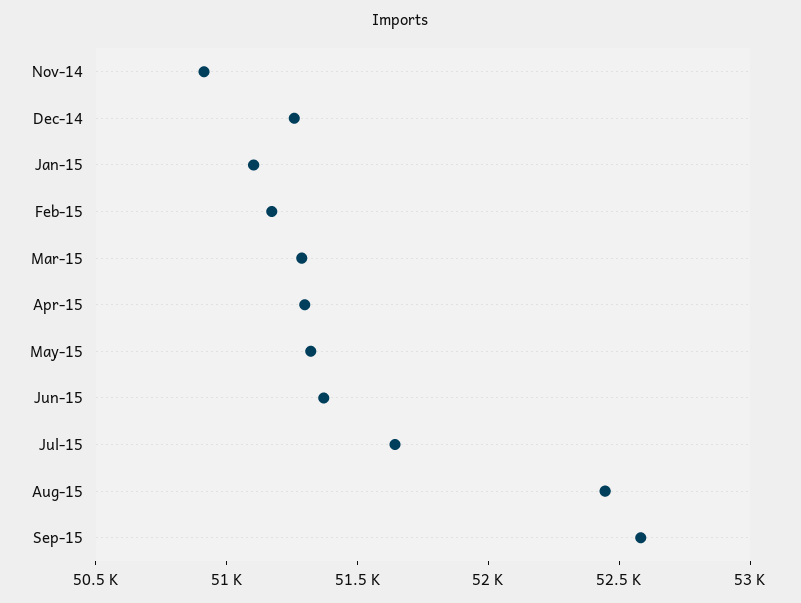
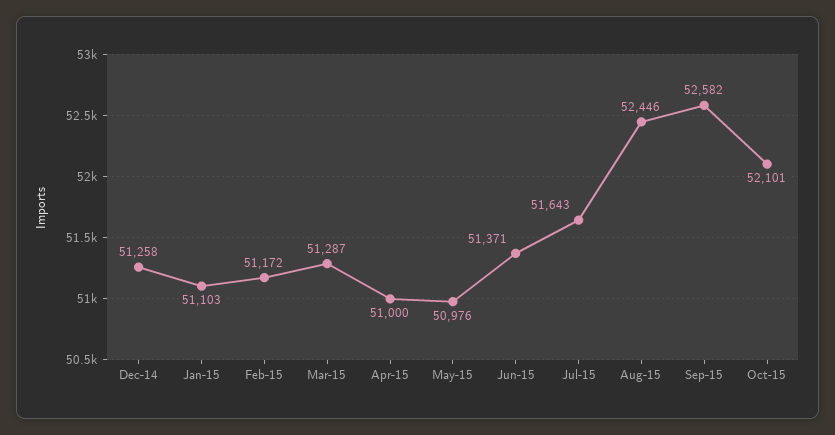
Nov-14: 50900 -> none
Apr-15: 51300 -> 51000
May-15: 51300 -> 50976
Oct-15: none -> 52101

